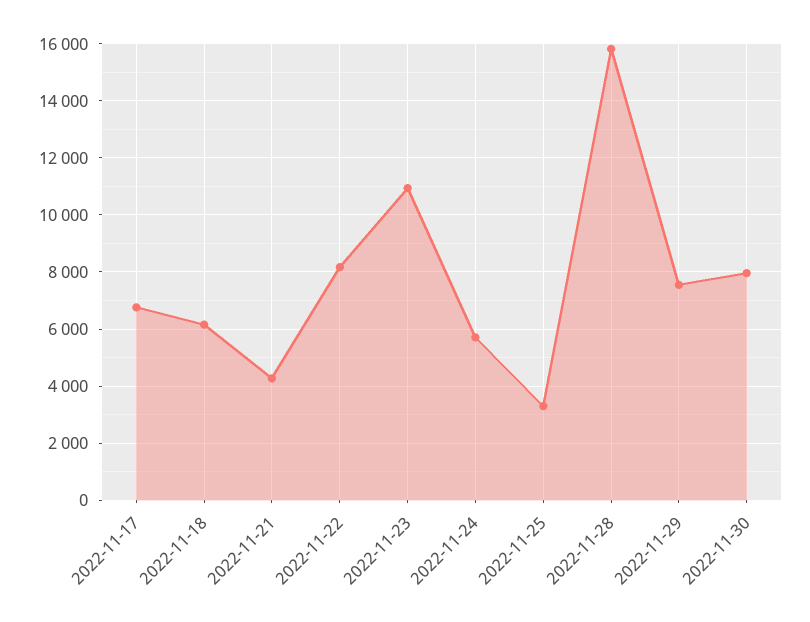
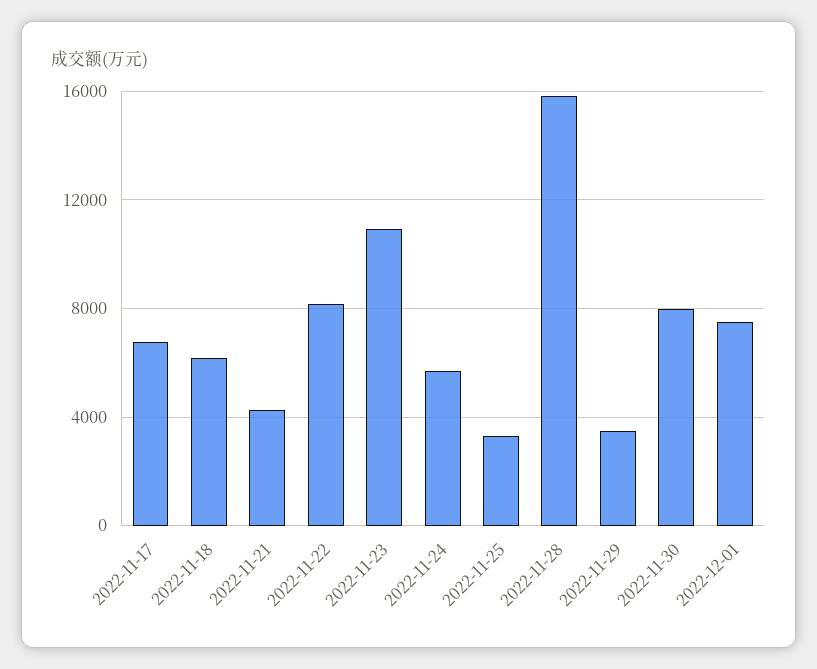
2022-11-29: 7500 -> 3500
2022-12-01: none -> 7500

